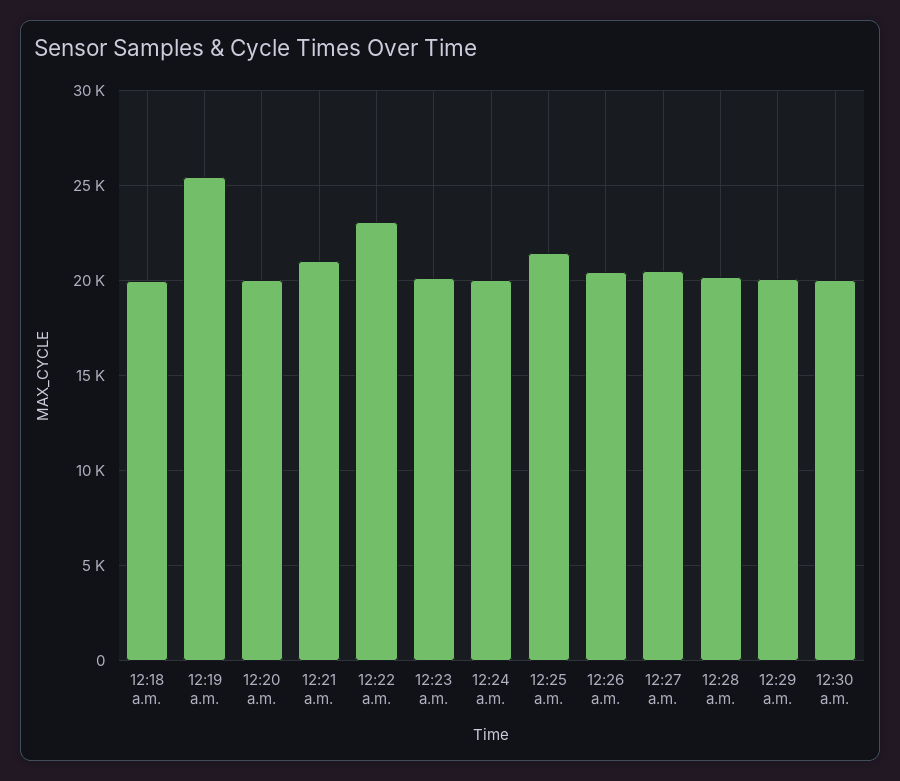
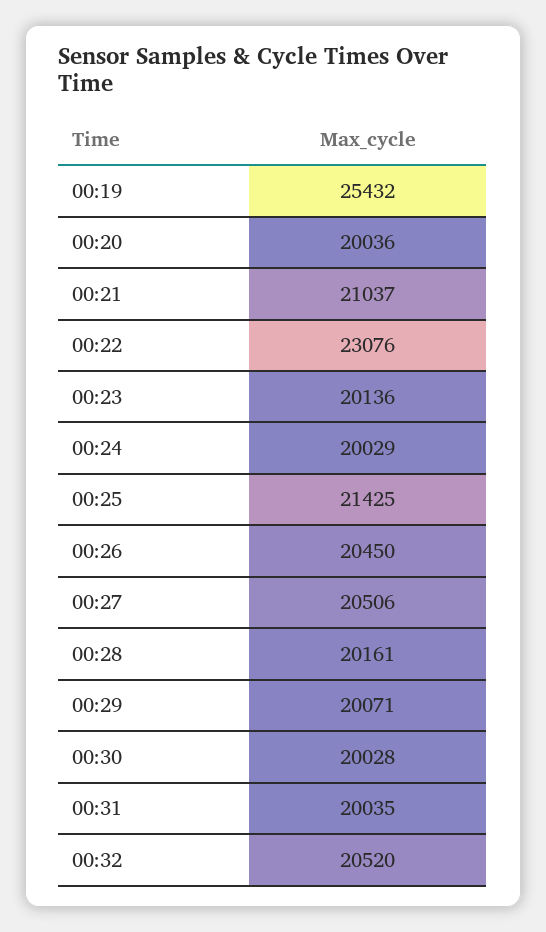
12:18 a.m.: 20000 -> none
00:31: none -> 20035
00:32: none -> 20520

